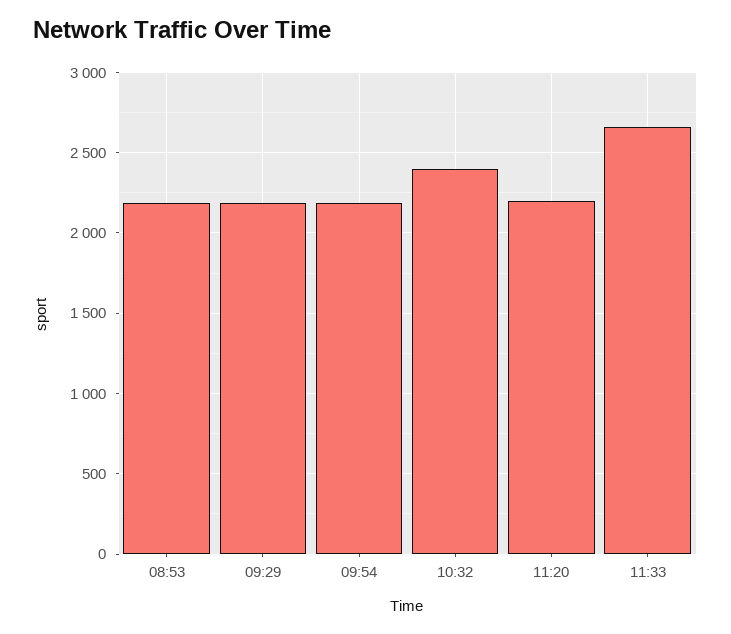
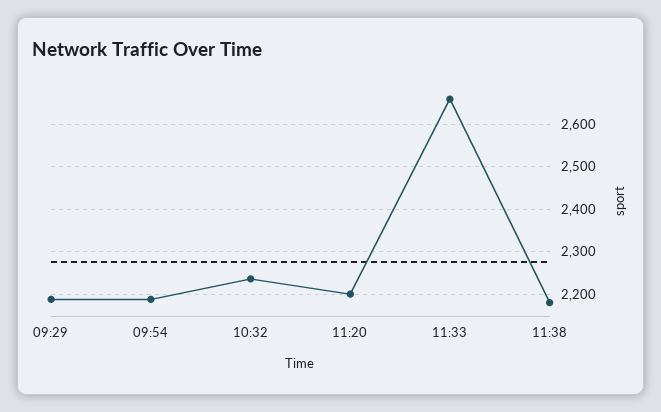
08:53: 2200 -> none
10:32: 2400 -> 2240
11:38: none -> 2180

